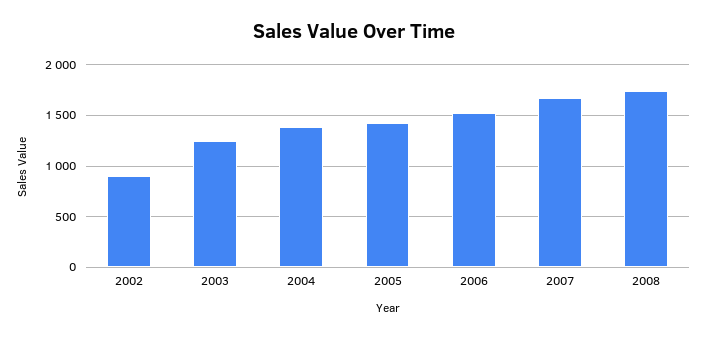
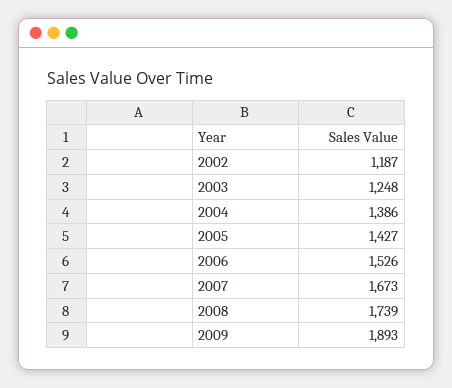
2002: 900 -> 1187
2009: none -> 1893

